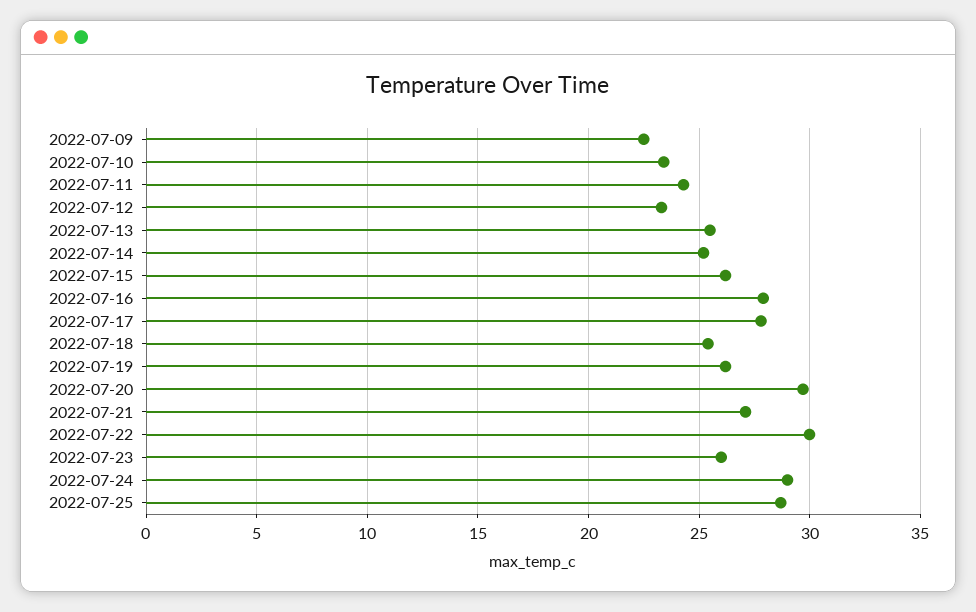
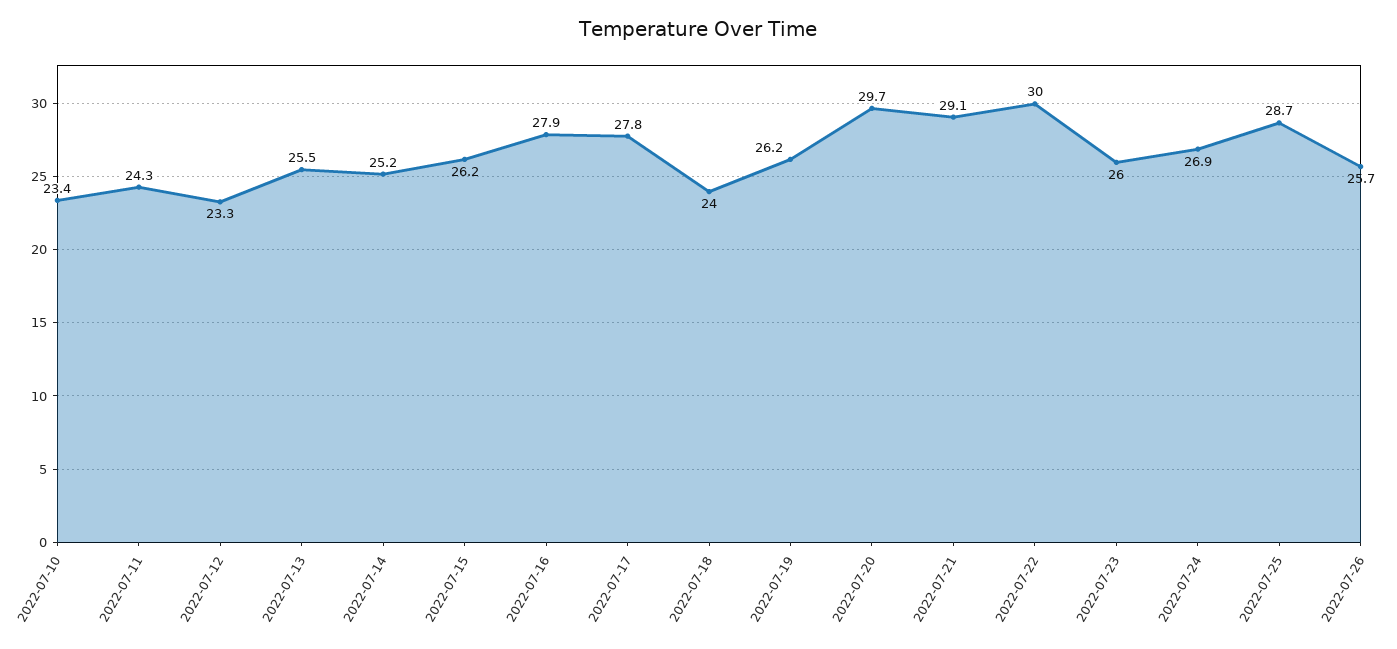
2022-07-09: 22.5 -> none
2022-07-18: 25.5 -> 24
2022-07-21: 27 -> 29.1
2022-07-24: 29 -> 26.9
2022-07-26: none -> 25.7

